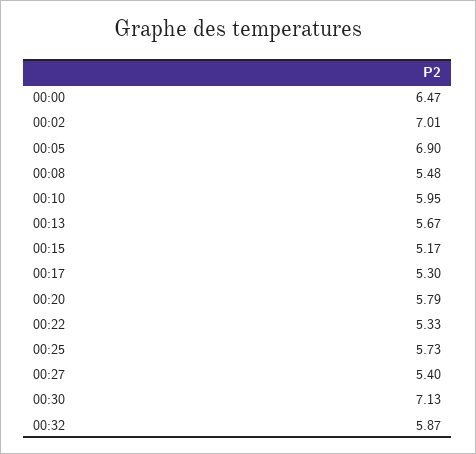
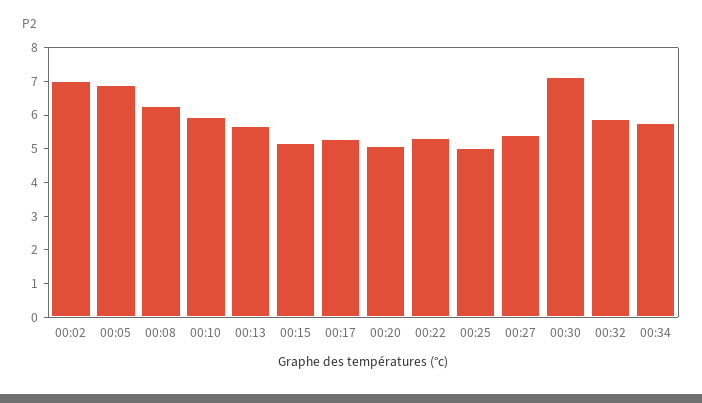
00:00: 6.47 -> none
00:08: 5.48 -> 6.25
00:20: 5.79 -> 5
00:25: 5.73 -> 5
00:34: none -> 5.75

